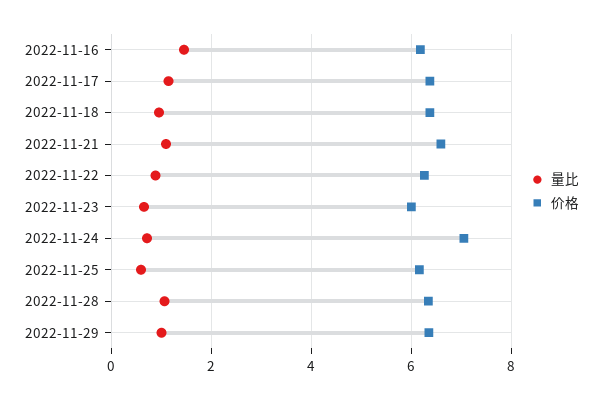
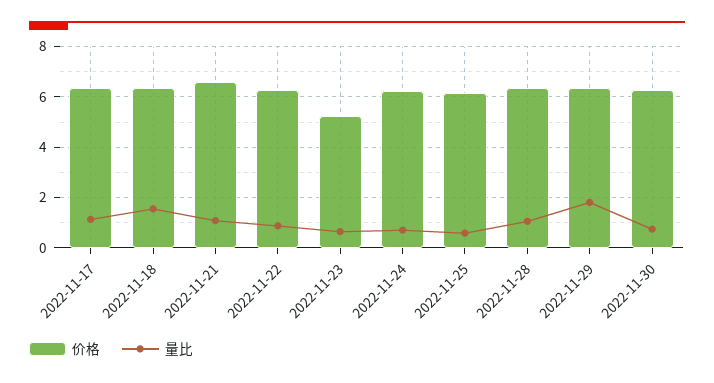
量比, 2022-11-16: 1.4 -> none
价格, 2022-11-16: 6.2 -> none
量比, 2022-11-18: 1 -> 1.5
价格, 2022-11-23: 6 -> 5.25
价格, 2022-11-24: 7 -> 6.25
量比, 2022-11-29: 1 -> 1.75
价格, 2022-11-30: none -> 6.25
量比, 2022-11-30: none -> 0.75

